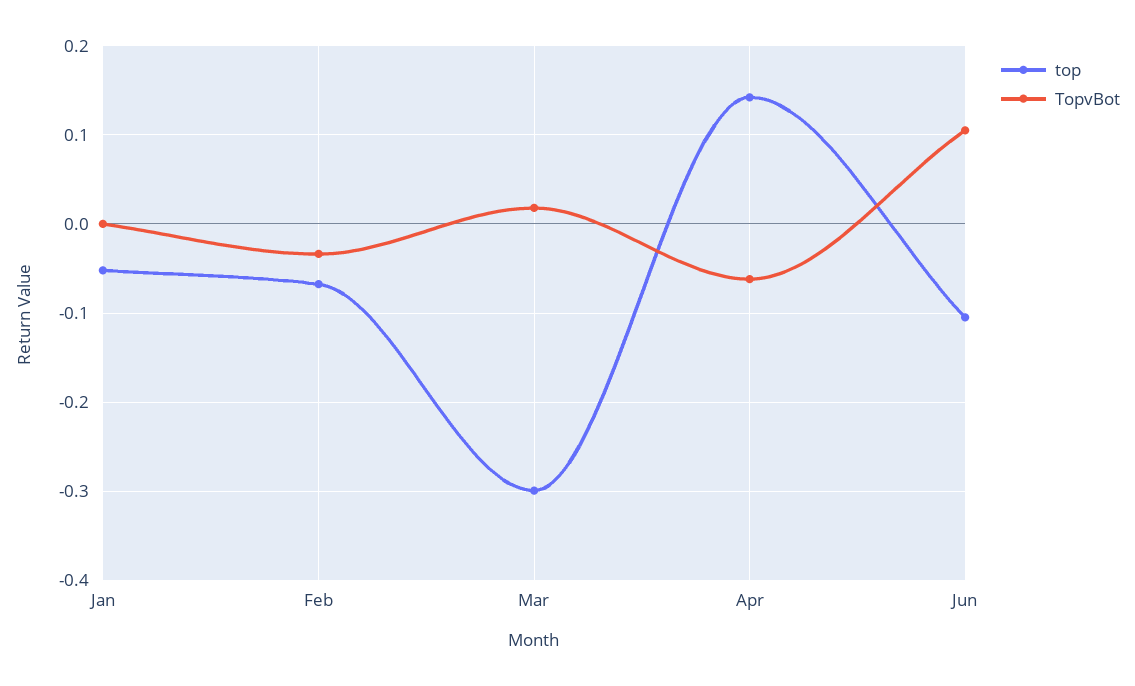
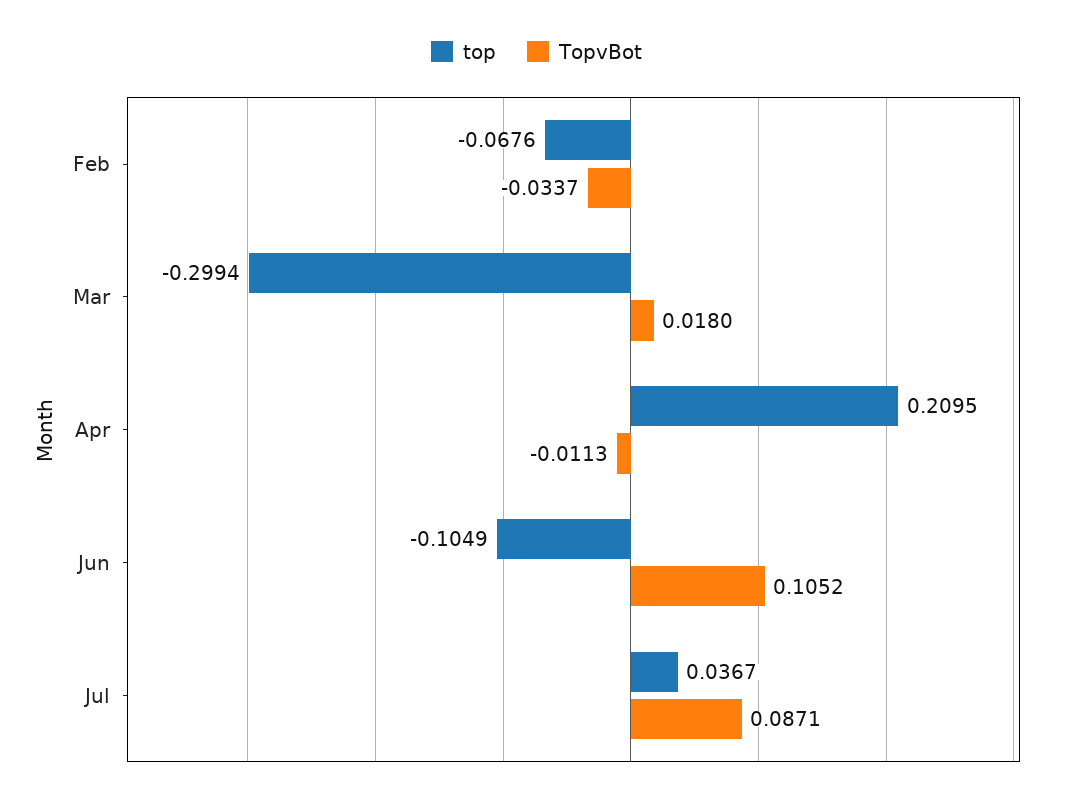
top, Jan: -0.05 -> none
TopvBot, Jan: 0 -> none
top, Apr: 0.14 -> 0.2095
TopvBot, Apr: -0.06 -> -0.0113
top, Jul: none -> 0.0367
TopvBot, Jul: none -> 0.0871

